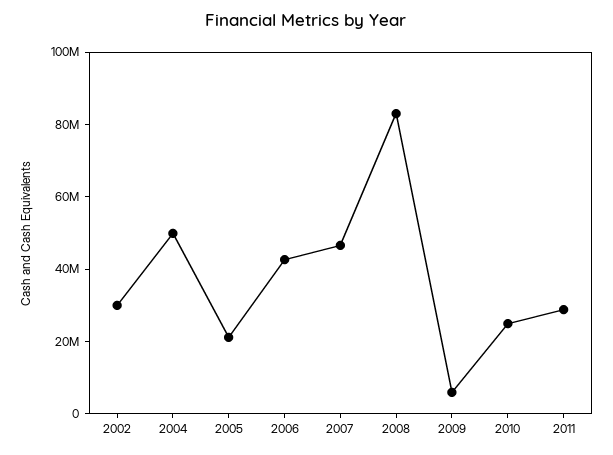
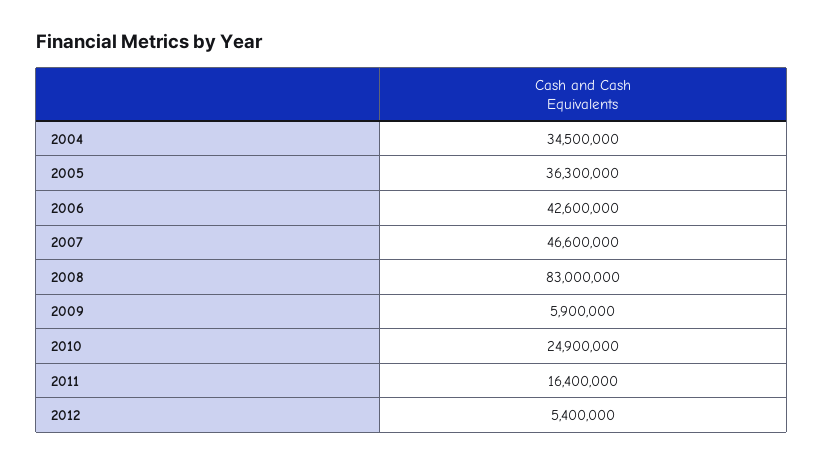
2002: 30000000 -> none
2004: 50000000 -> 34500000
2005: 20000000 -> 36300000
2011: 30000000 -> 16400000
2012: none -> 5400000

